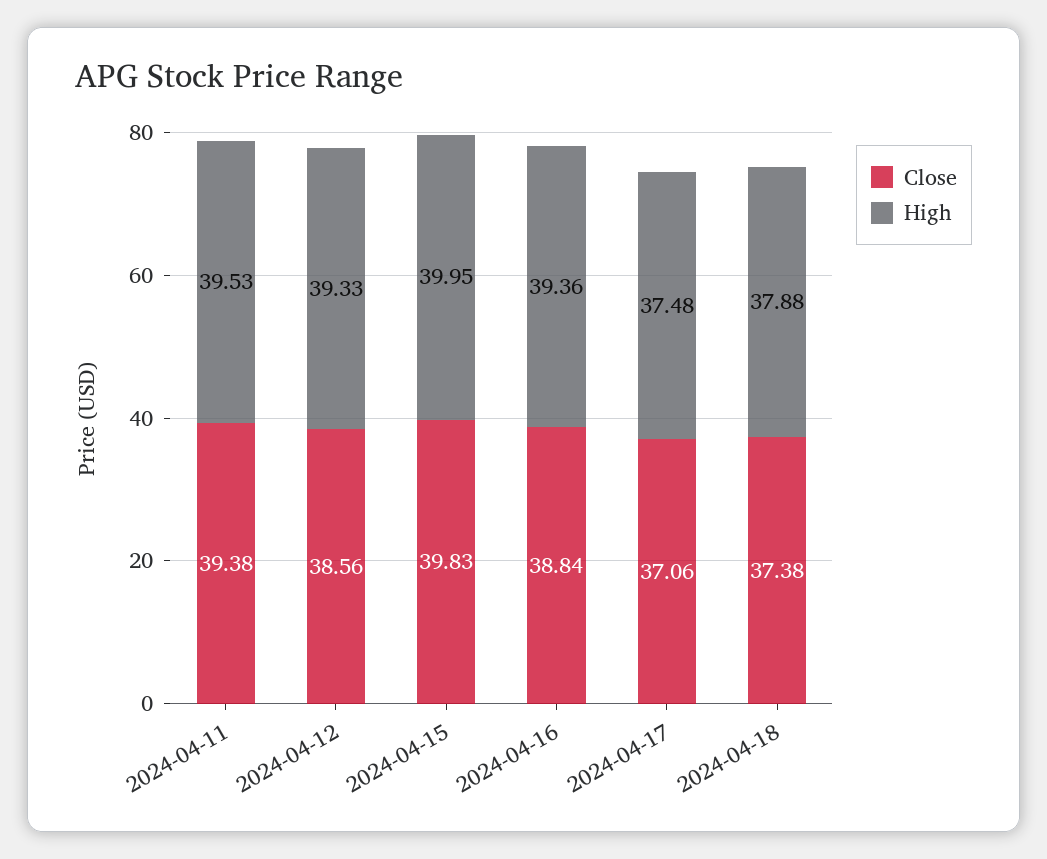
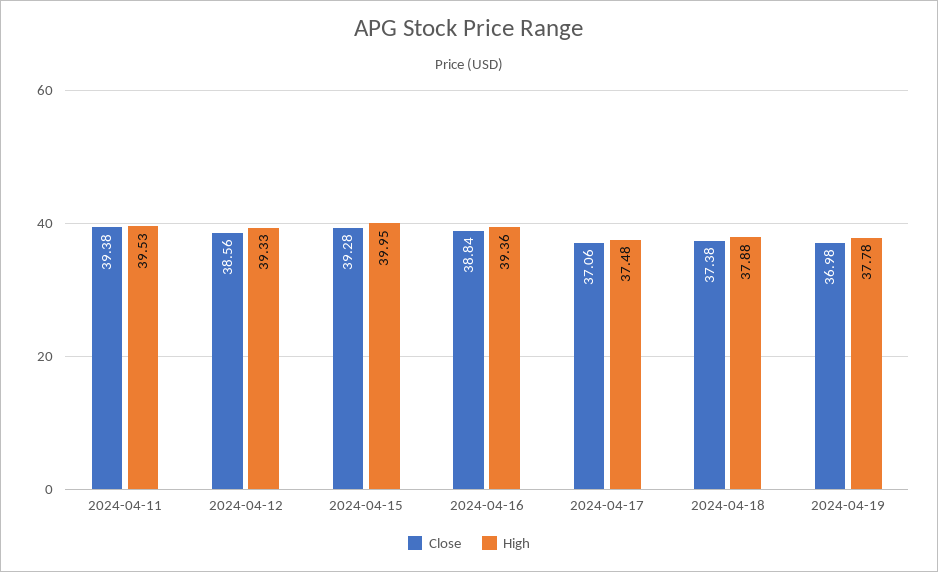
Close, 2024-04-15: 39.83 -> 39.28
Close, 2024-04-19: none -> 36.98
High, 2024-04-19: none -> 37.78

